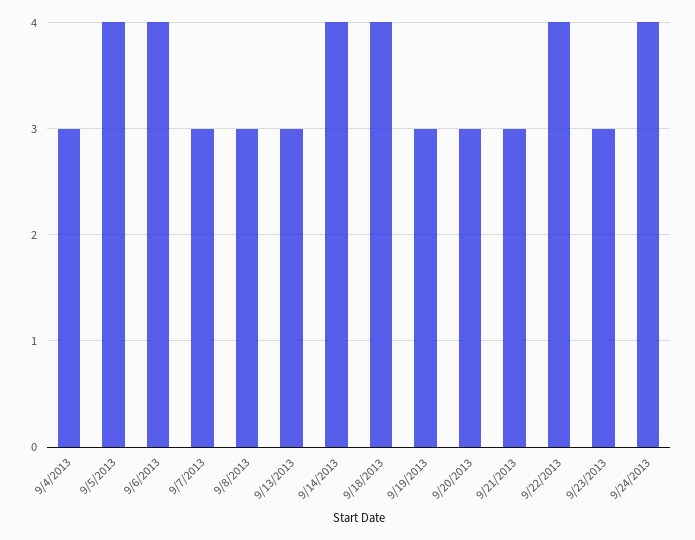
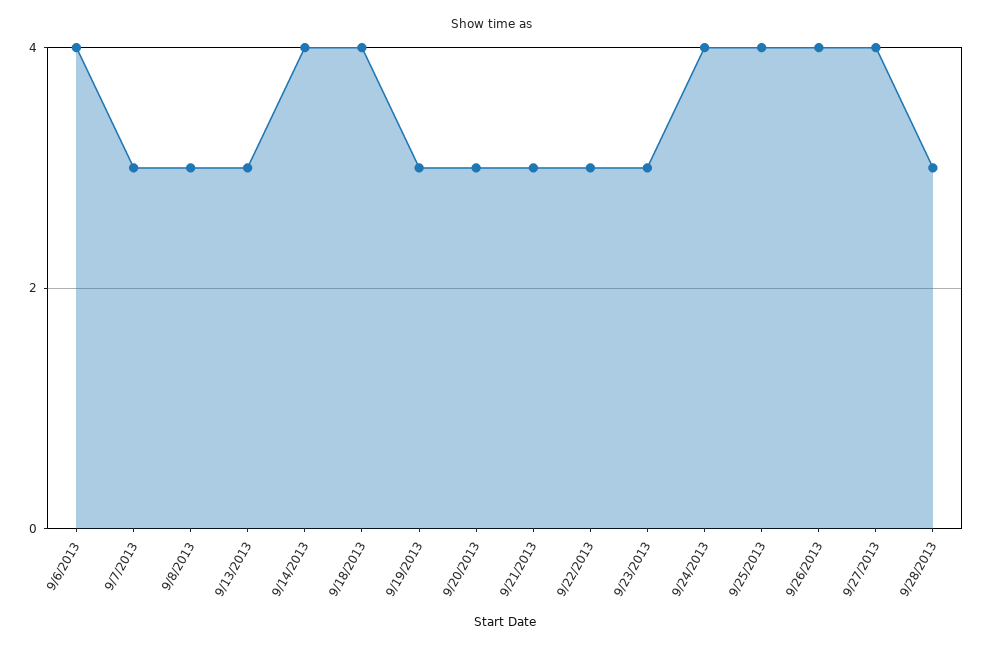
9/4/2013: 3 -> none
9/5/2013: 4 -> none
9/22/2013: 4 -> 3
9/25/2013: none -> 4
9/26/2013: none -> 4
9/27/2013: none -> 4
9/28/2013: none -> 3

